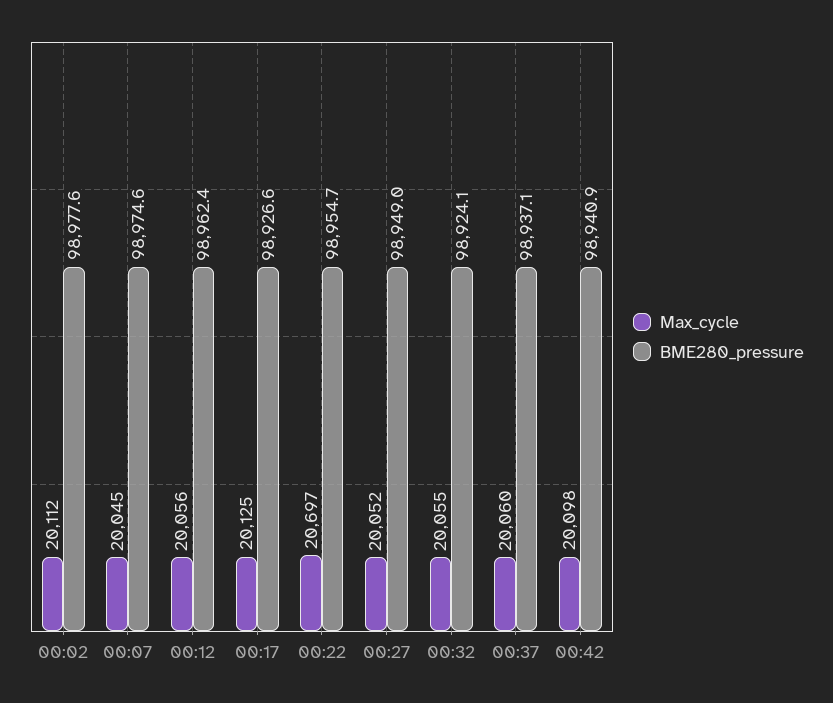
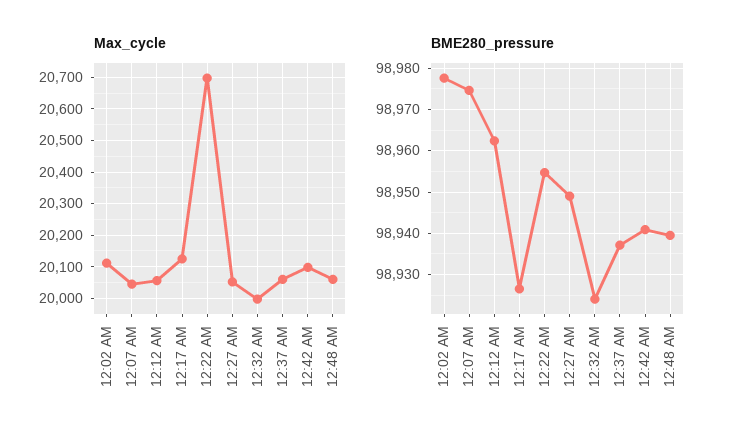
Max_cycle, 00:32: 20055 -> 20000
Max_cycle, 12:48 AM: none -> 20060
BME280_pressure, 12:48 AM: none -> 98940

